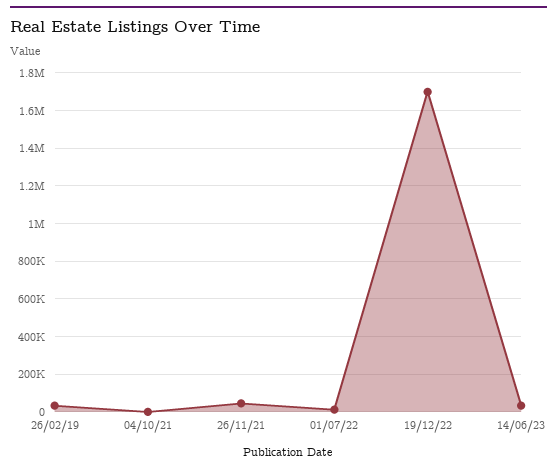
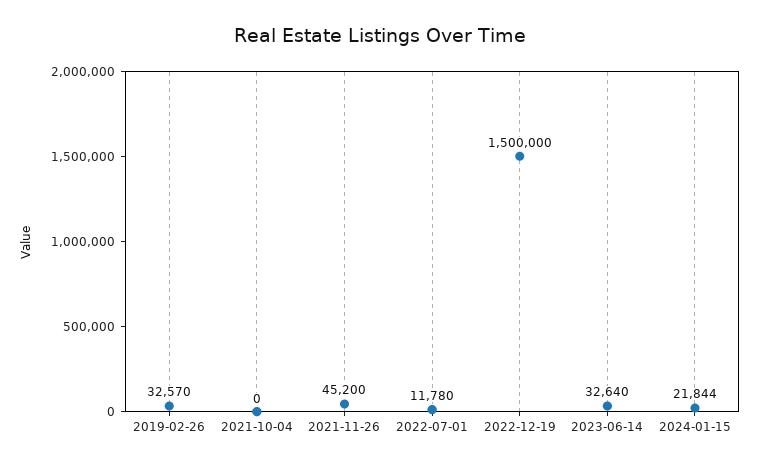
19/12/22: 1700000 -> 1500000
2024-01-15: none -> 21844

